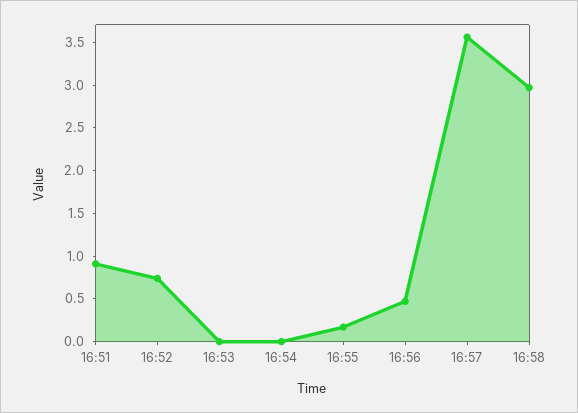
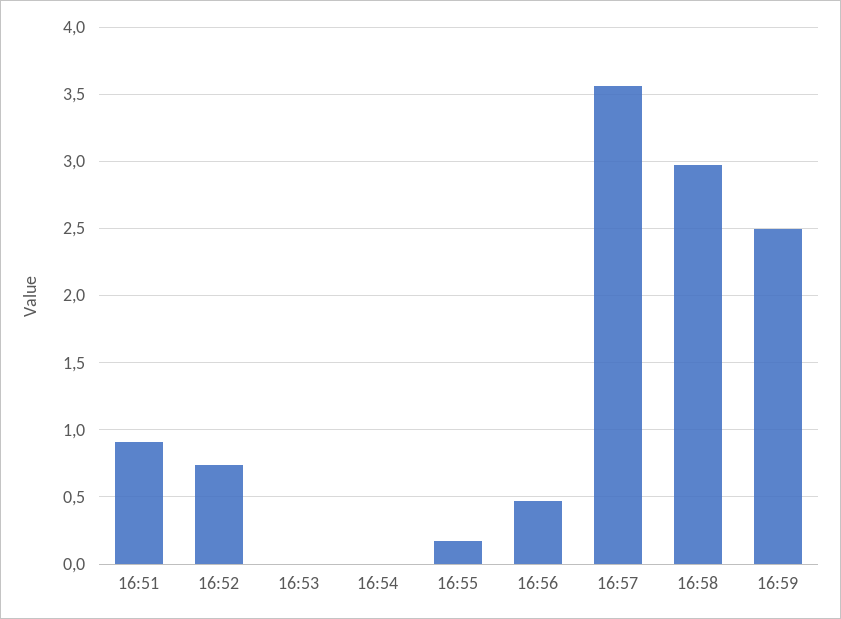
16:59: none -> 2.5

